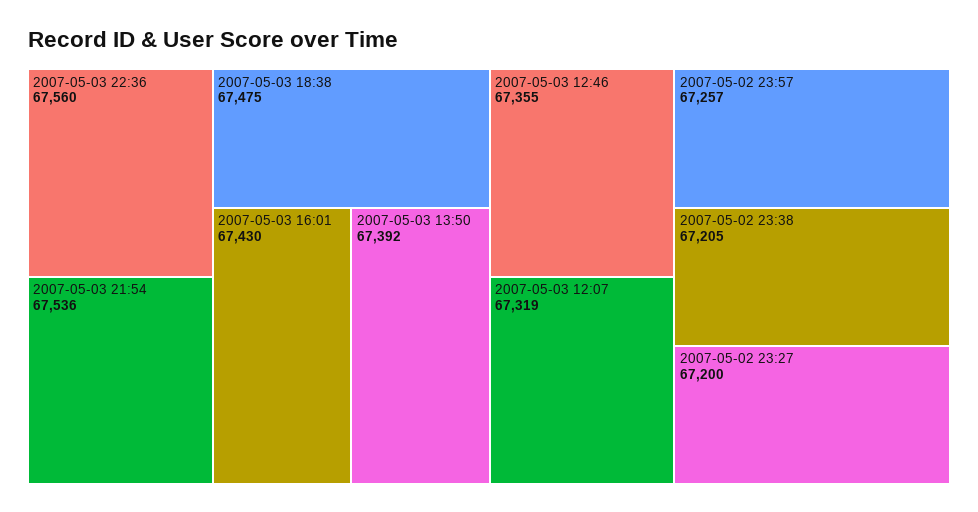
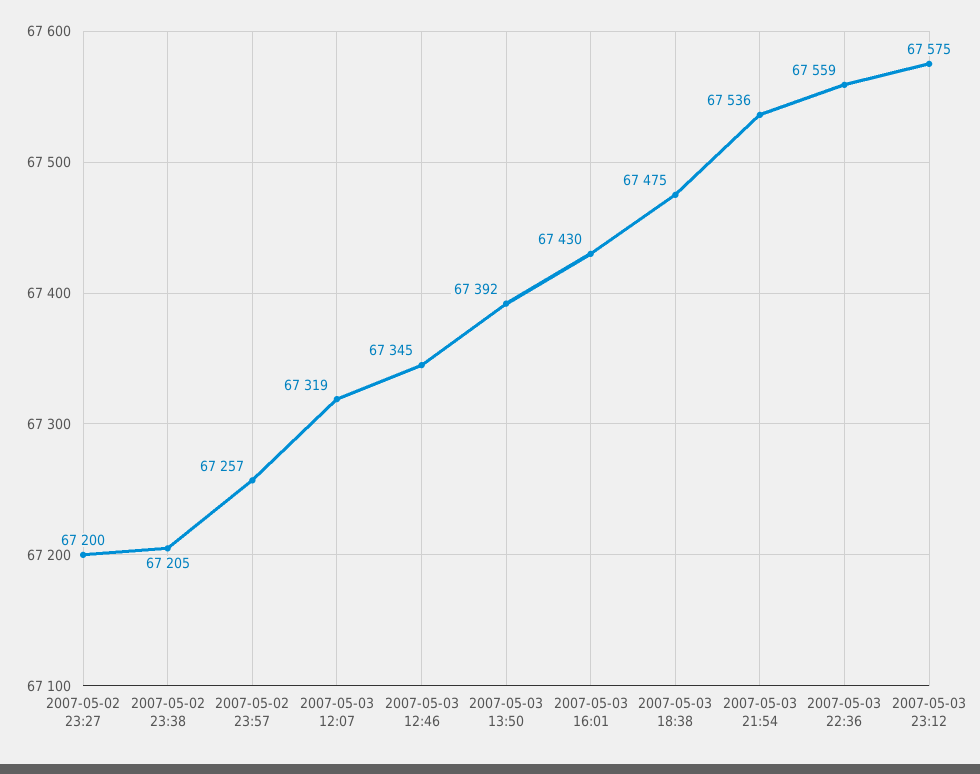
2007-05-03 22:36: 67560 -> 67559
2007-05-03 12:46: 67355 -> 67345
2007-05-03 23:12: none -> 67575

